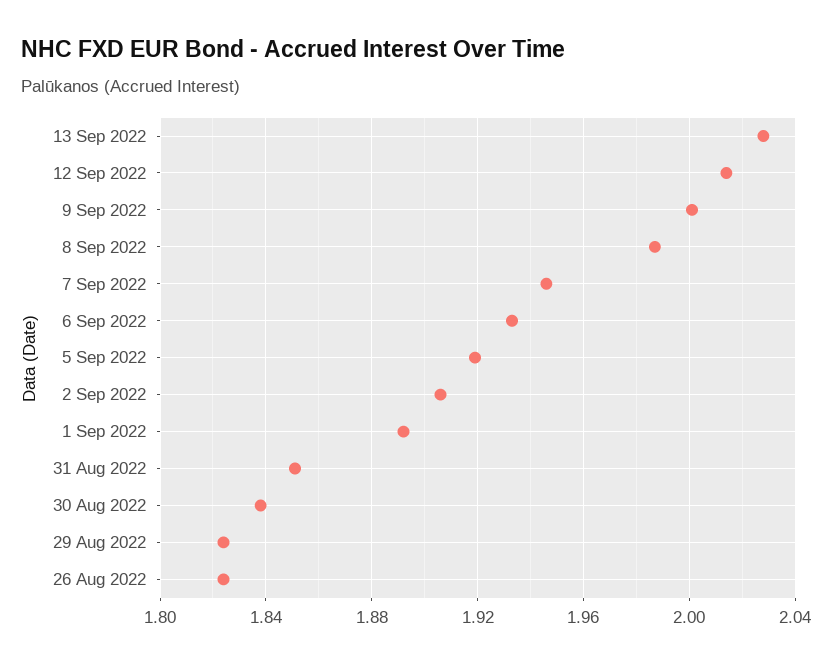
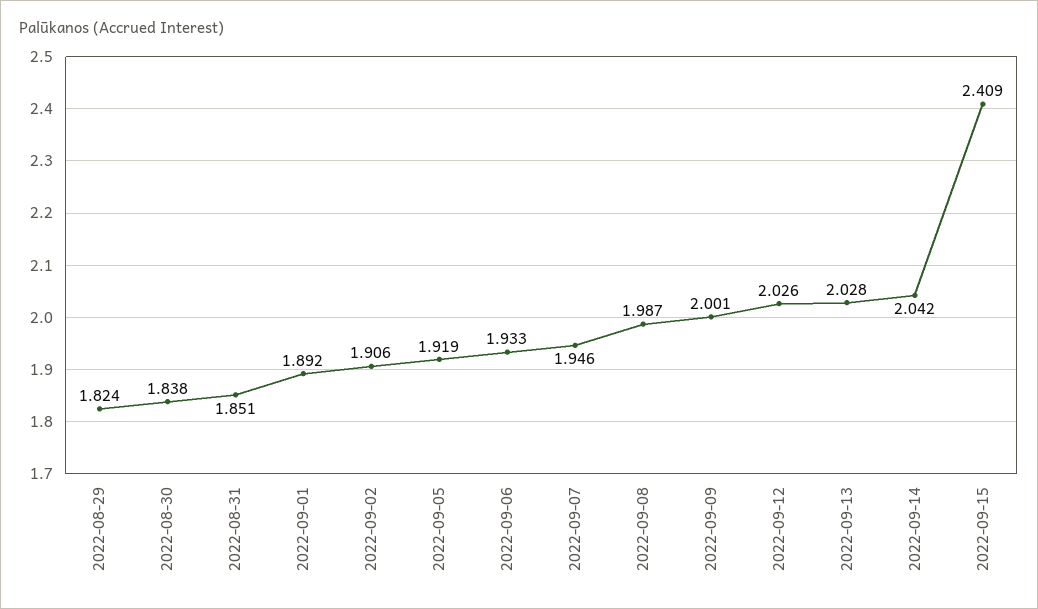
12 Sep 2022: 2.015 -> 2.026
26 Aug 2022: 1.825 -> none
2022-09-14: none -> 2.042
2022-09-15: none -> 2.409

